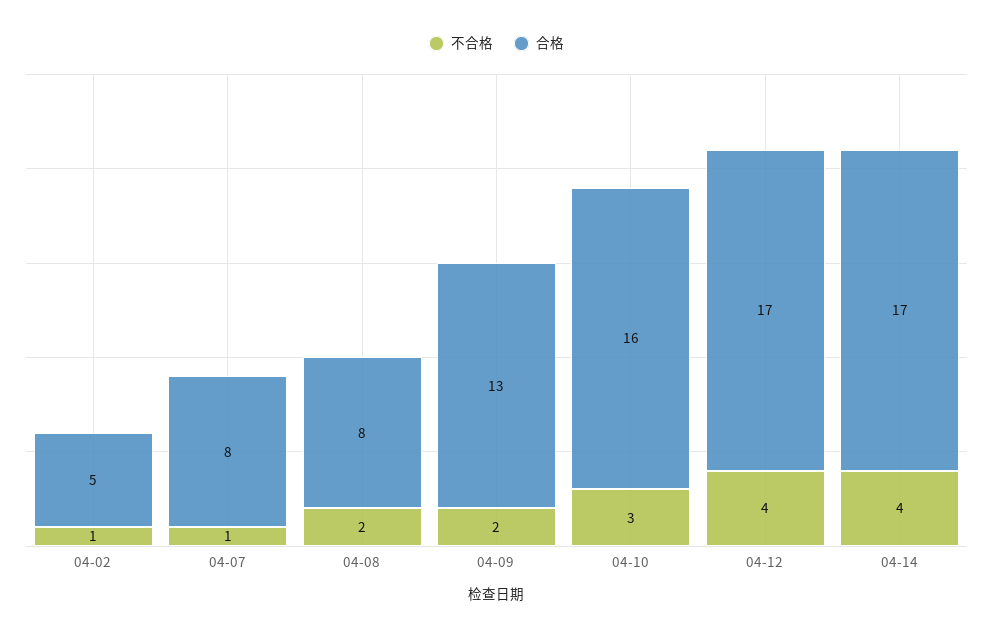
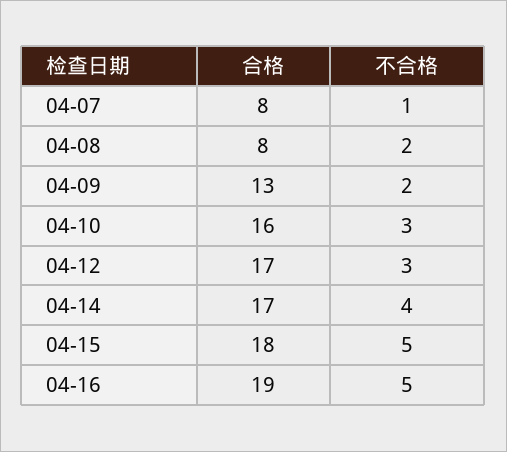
不合格, 04-02: 1 -> none
合格, 04-02: 5 -> none
不合格, 04-12: 4 -> 3
合格, 04-15: none -> 18
不合格, 04-15: none -> 5
合格, 04-16: none -> 19
不合格, 04-16: none -> 5

